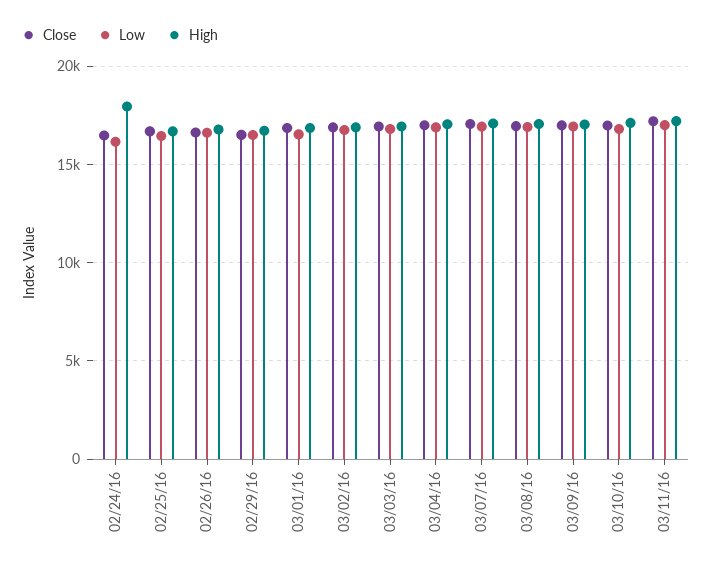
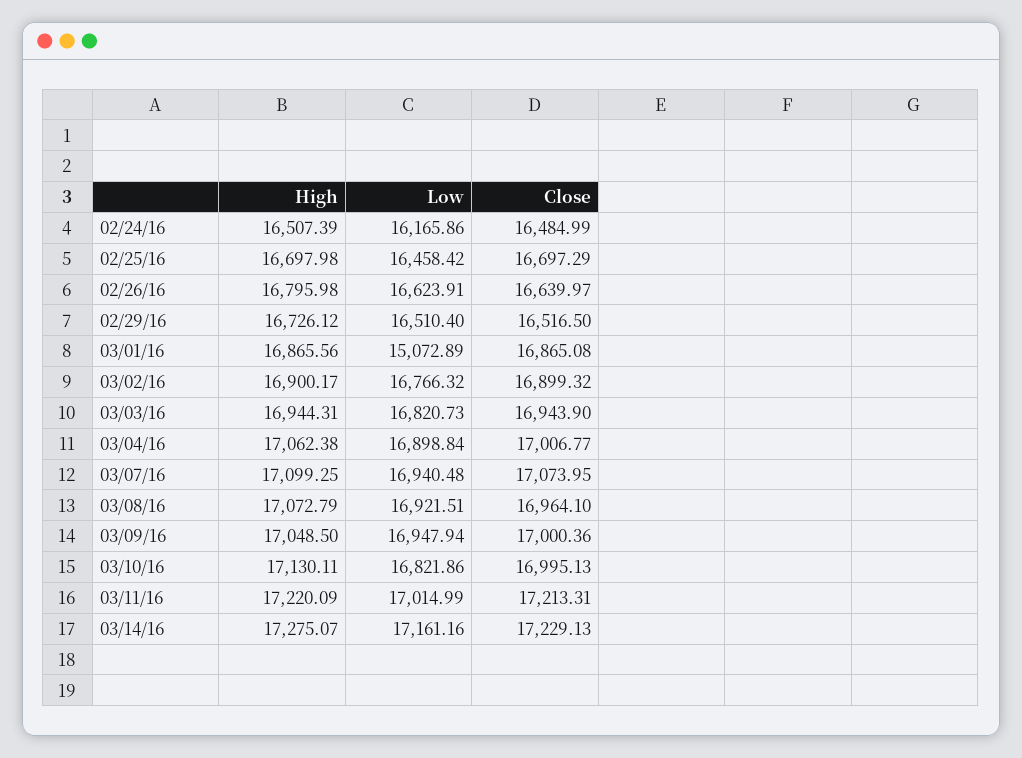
High, 02/24/16: 18000 -> 16507.39
Low, 03/01/16: 16500 -> 15072.89
High, 03/14/16: none -> 17275.07
Low, 03/14/16: none -> 17161.16
Close, 03/14/16: none -> 17229.13

